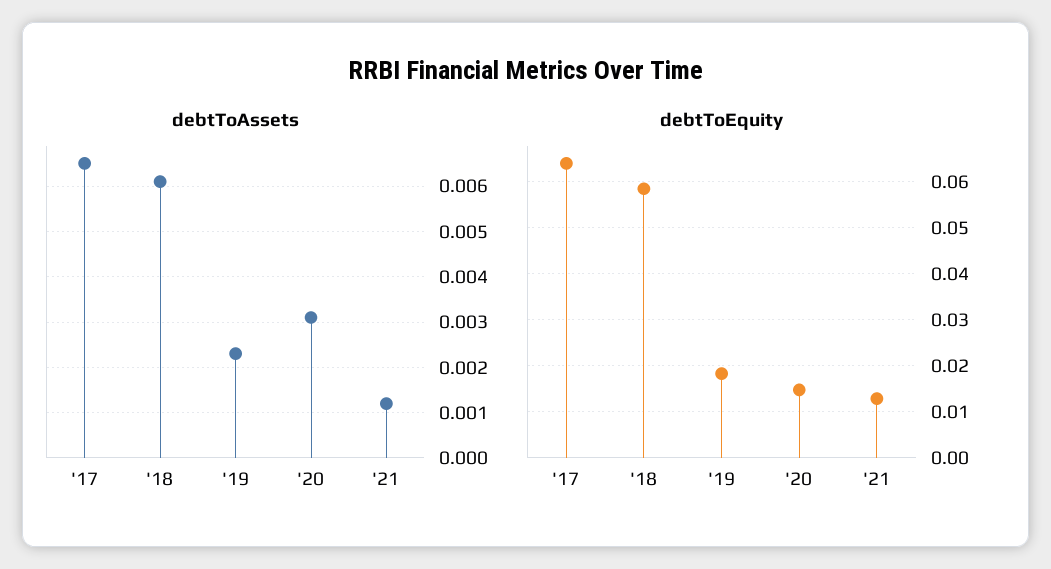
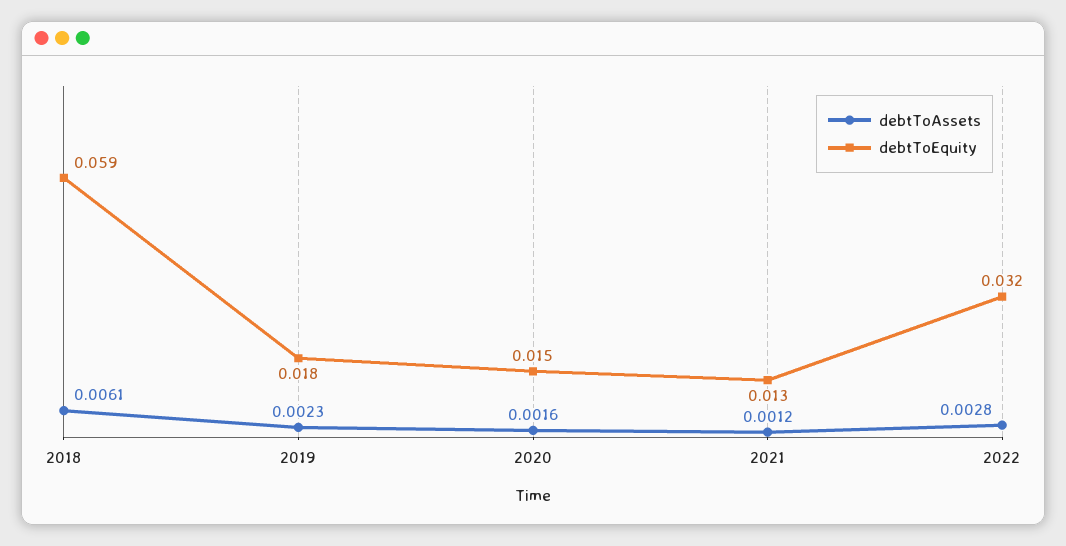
debtToAssets, '17: 0.0065 -> none
debtToAssets, '20: 0.003 -> 0.0016
debtToEquity, '17: 0.064 -> none
debtToAssets, 2022: none -> 0.0028
debtToEquity, 2022: none -> 0.032

